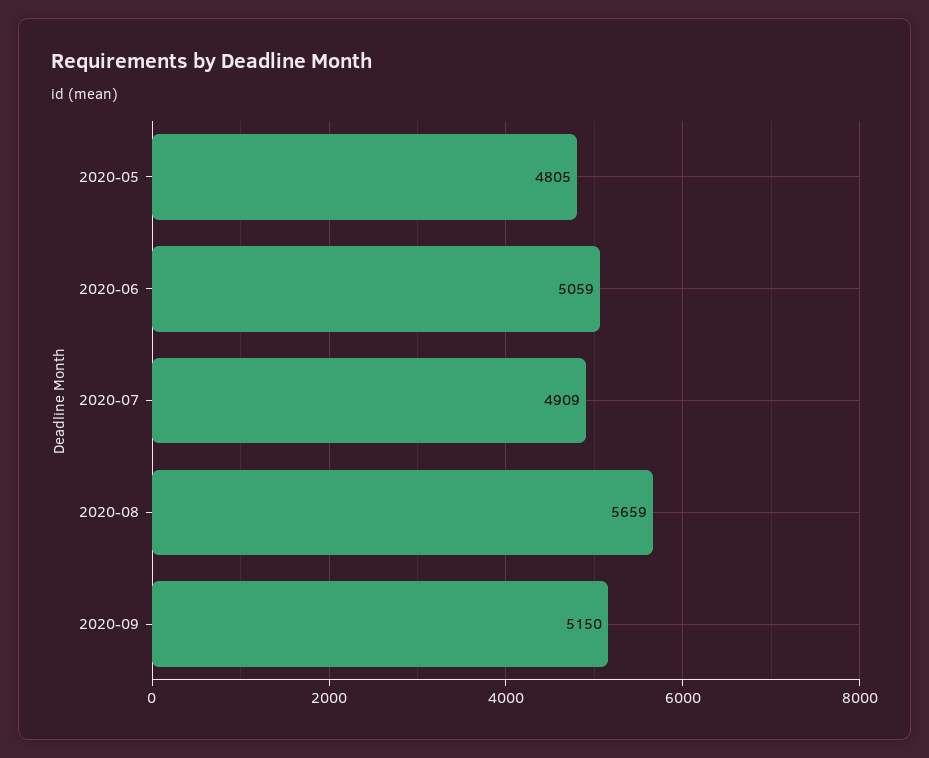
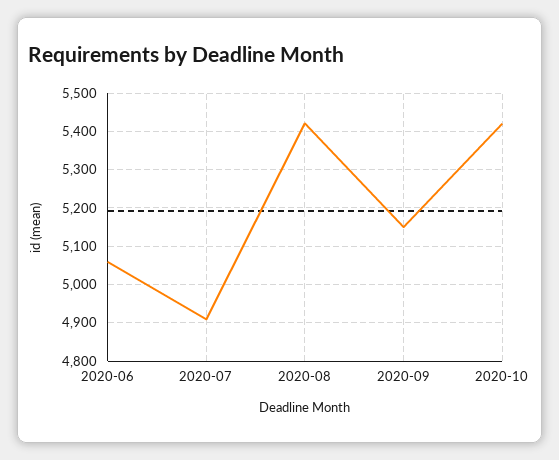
2020-05: 4805 -> none
2020-08: 5659 -> 5420
2020-10: none -> 5420

